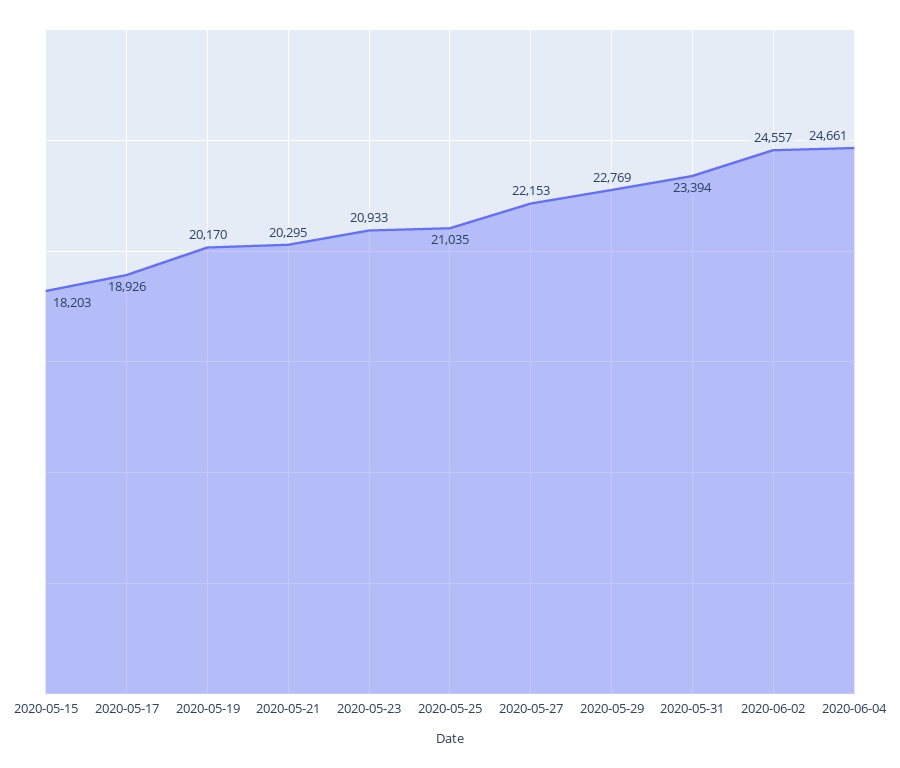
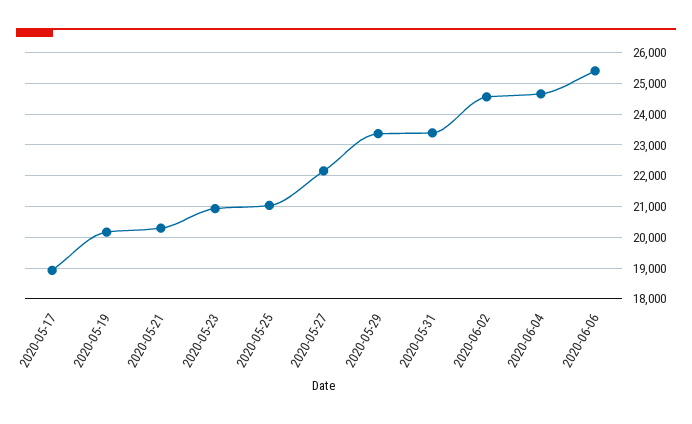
2020-05-15: 18203 -> none
2020-05-29: 22769 -> 23400
2020-06-06: none -> 25400

